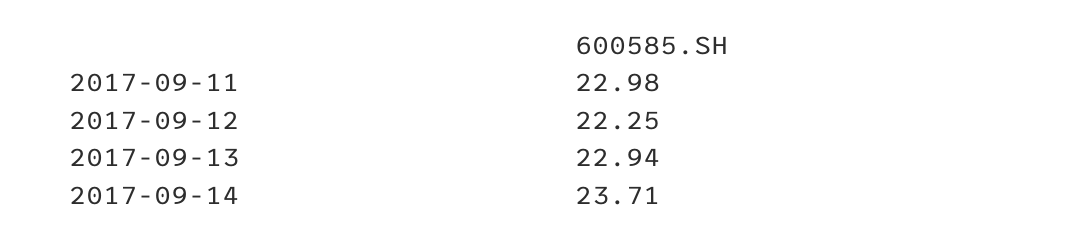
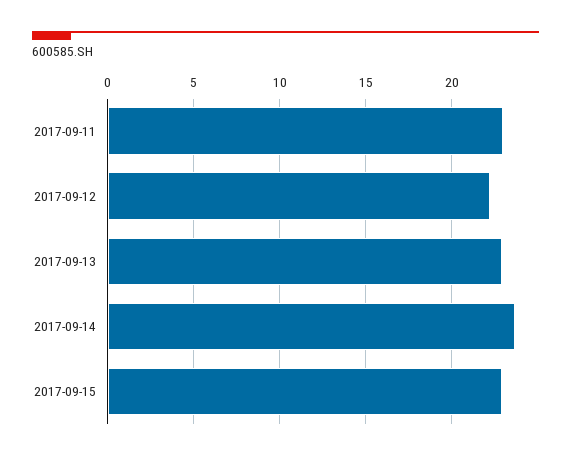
2017-09-15: none -> 23

